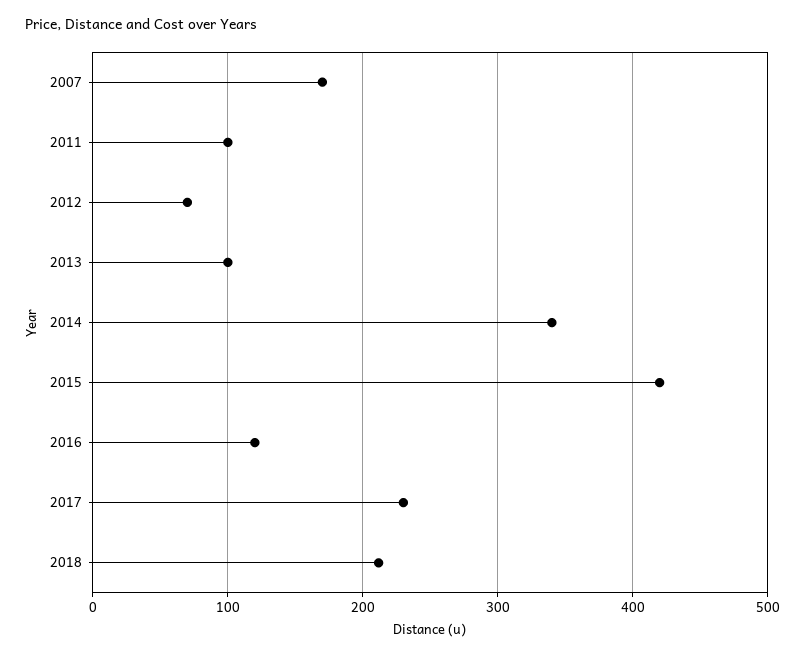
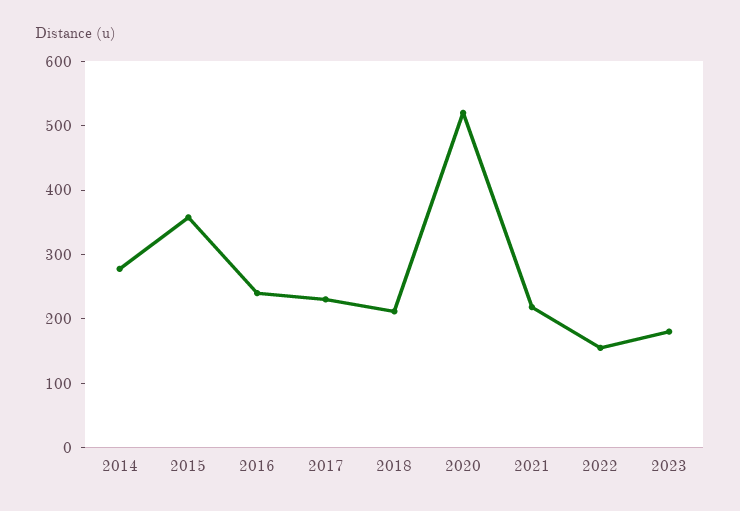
2007: 170 -> none
2011: 100 -> none
2012: 70 -> none
2013: 100 -> none
2014: 340 -> 280
2015: 420 -> 360
2016: 120 -> 240
2020: none -> 520
2021: none -> 220
2022: none -> 160
2023: none -> 180

